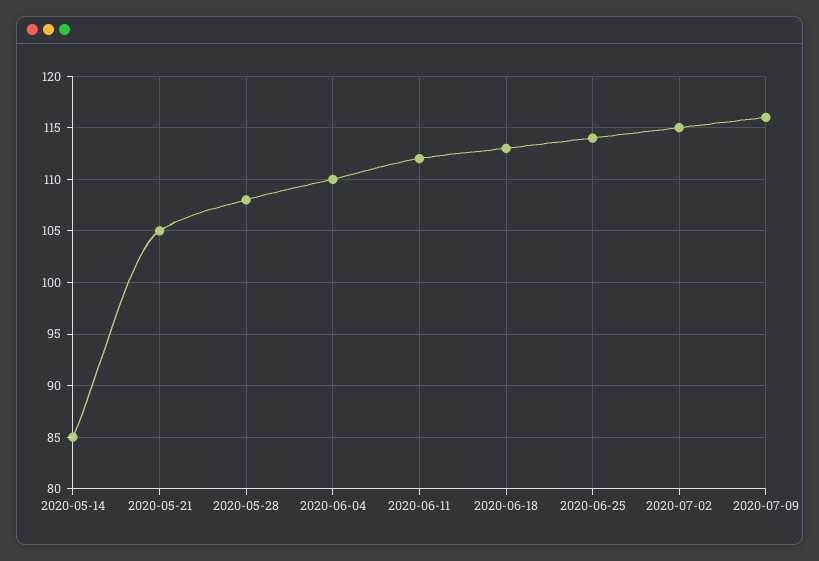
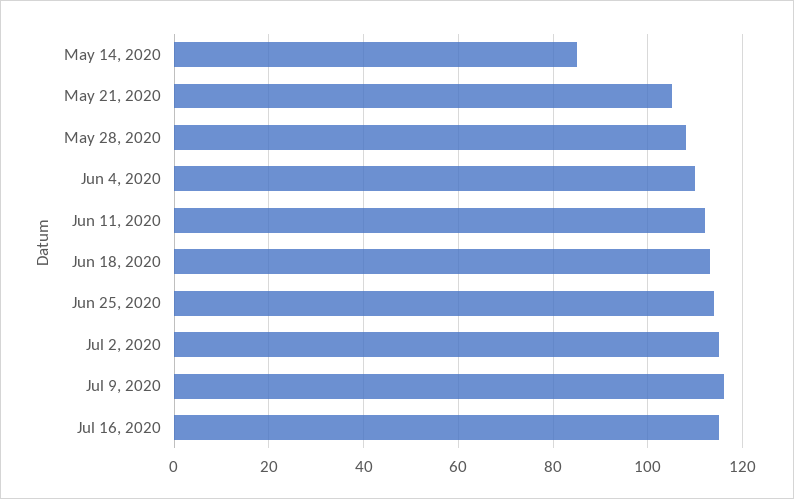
Jul 16, 2020: none -> 115

